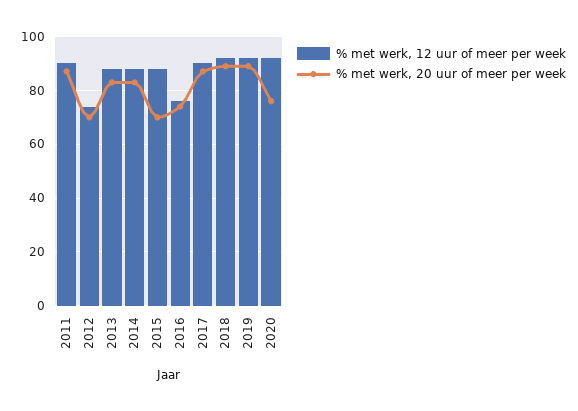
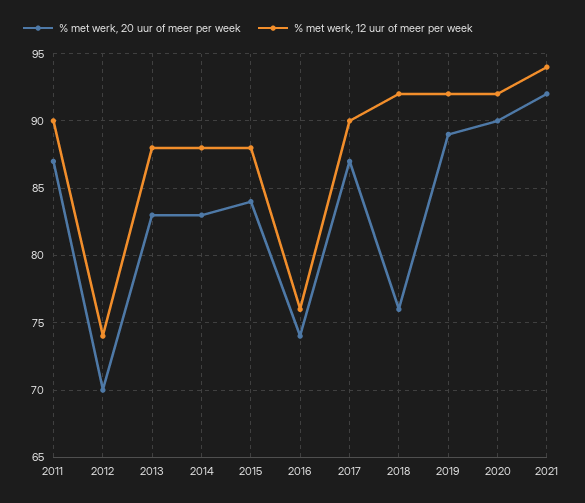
% met werk, 20 uur of meer per week, 2015: 70 -> 84
% met werk, 20 uur of meer per week, 2018: 90 -> 76
% met werk, 20 uur of meer per week, 2020: 75 -> 90
% met werk, 20 uur of meer per week, 2021: none -> 92
% met werk, 12 uur of meer per week, 2021: none -> 94

